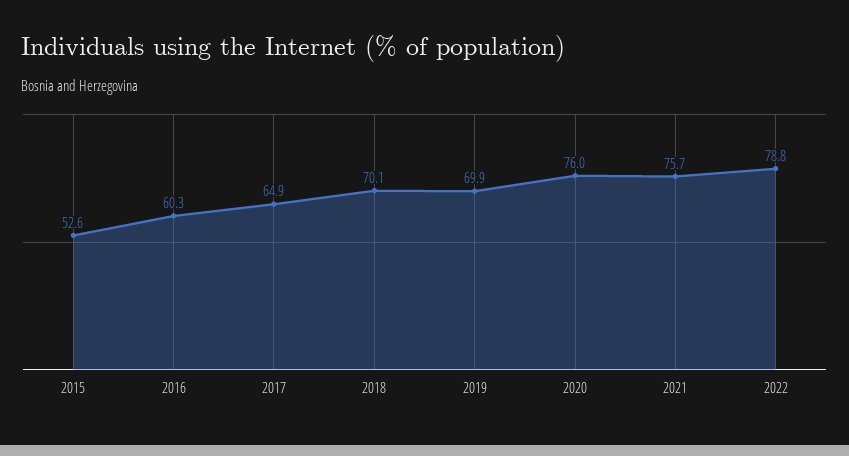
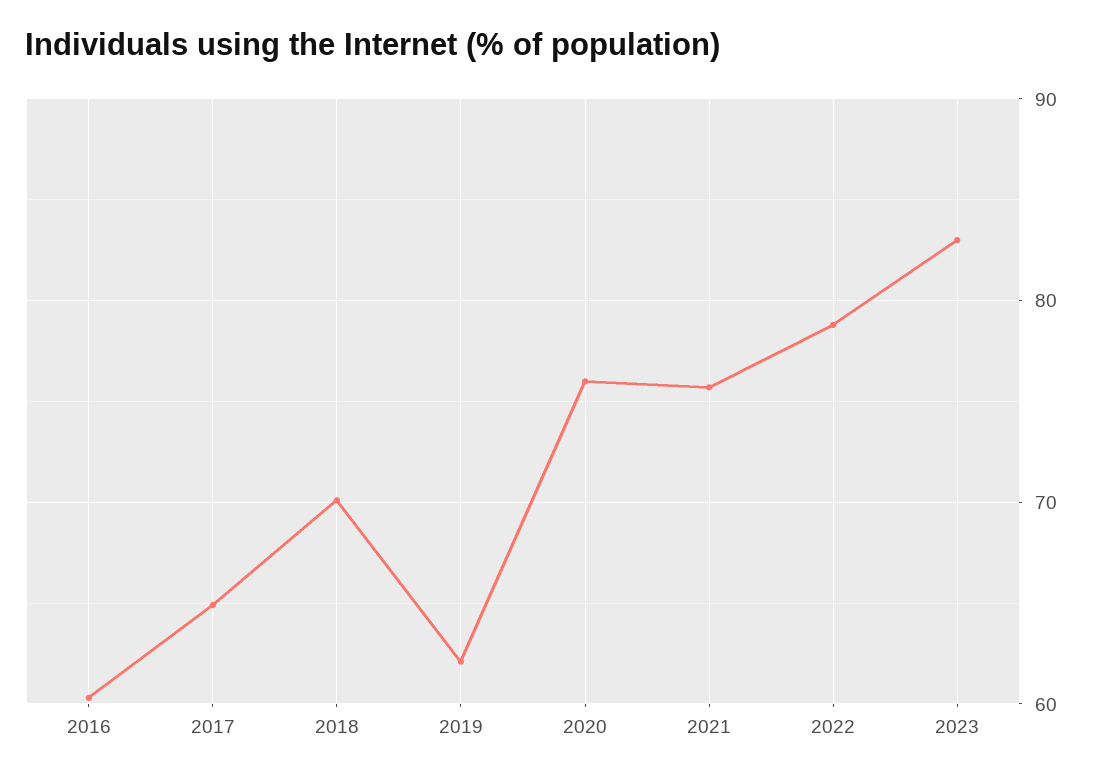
2015: 52.6 -> none
2019: 69.9 -> 62
2023: none -> 83

